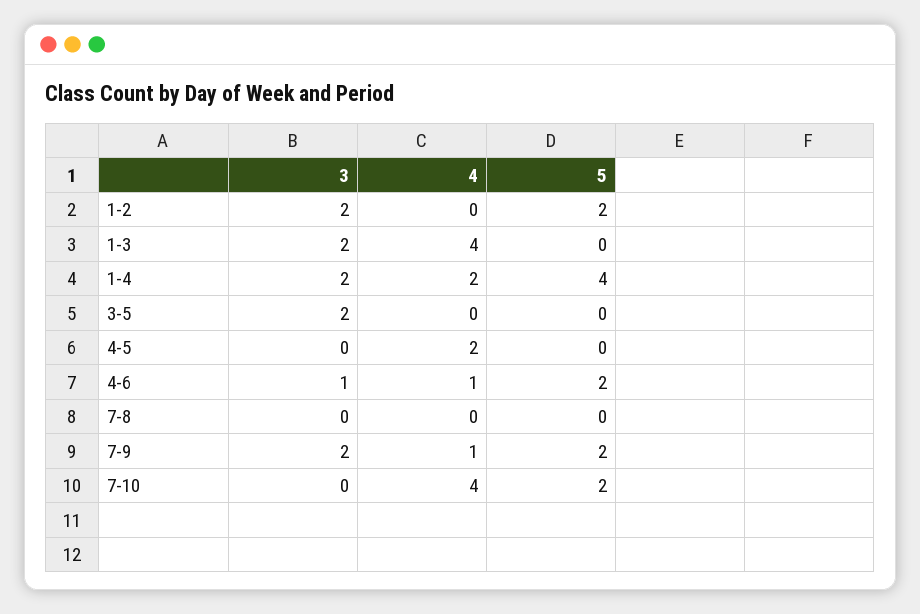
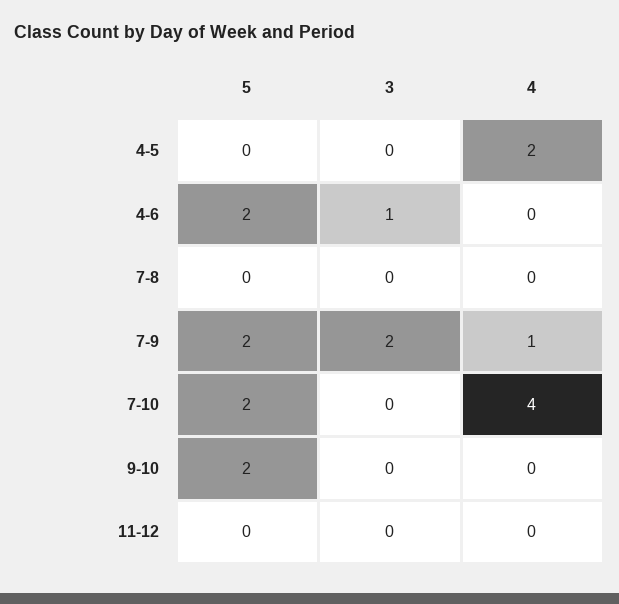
3, 1-2: 2 -> none
4, 1-2: 0 -> none
5, 1-2: 2 -> none
3, 1-3: 2 -> none
4, 1-3: 4 -> none
5, 1-3: 0 -> none
3, 1-4: 2 -> none
4, 1-4: 2 -> none
5, 1-4: 4 -> none
3, 3-5: 2 -> none
4, 3-5: 0 -> none
5, 3-5: 0 -> none
4, 4-6: 1 -> 0
5, 9-10: none -> 2
3, 9-10: none -> 0
4, 9-10: none -> 0
5, 11-12: none -> 0
3, 11-12: none -> 0
4, 11-12: none -> 0

